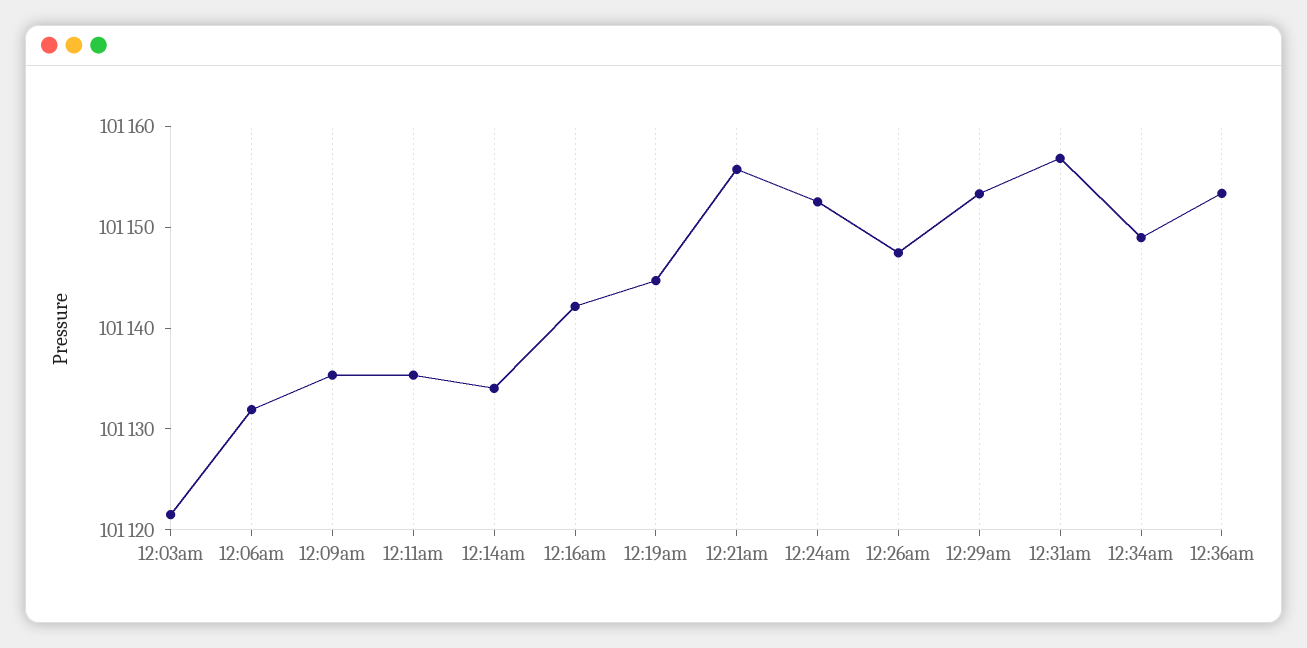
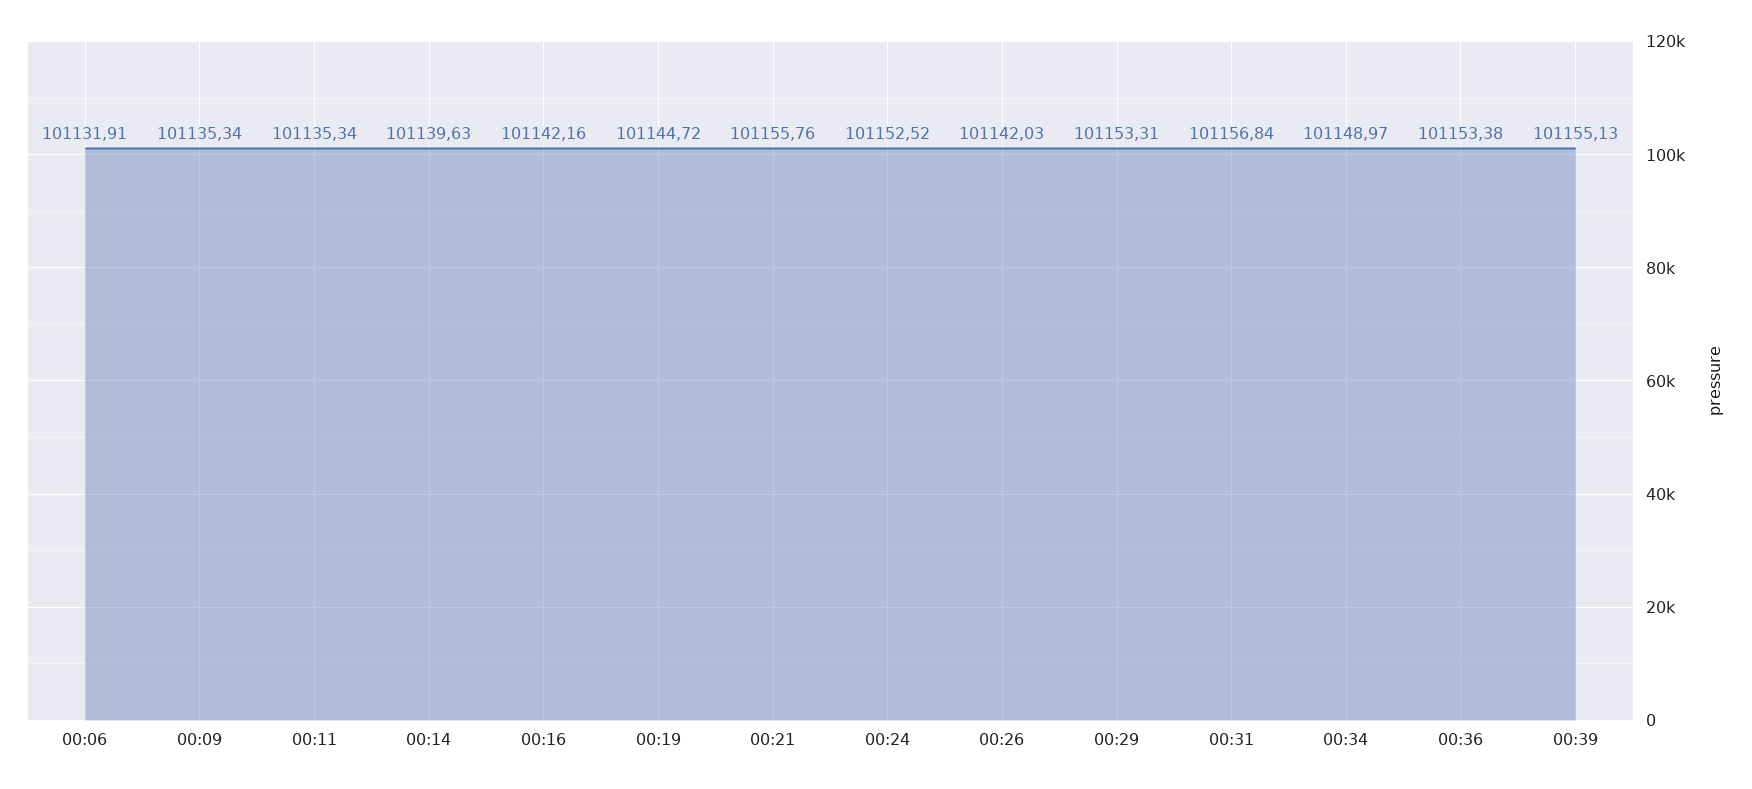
12:03am: 101122 -> none
12:14am: 101134 -> 101139.63
12:26am: 101148 -> 101142.03
00:39: none -> 101155.13

